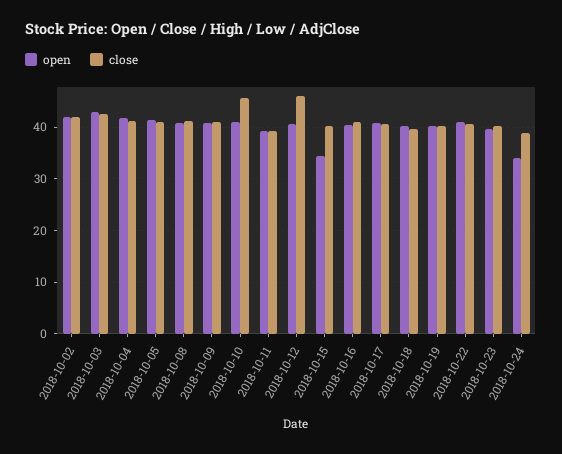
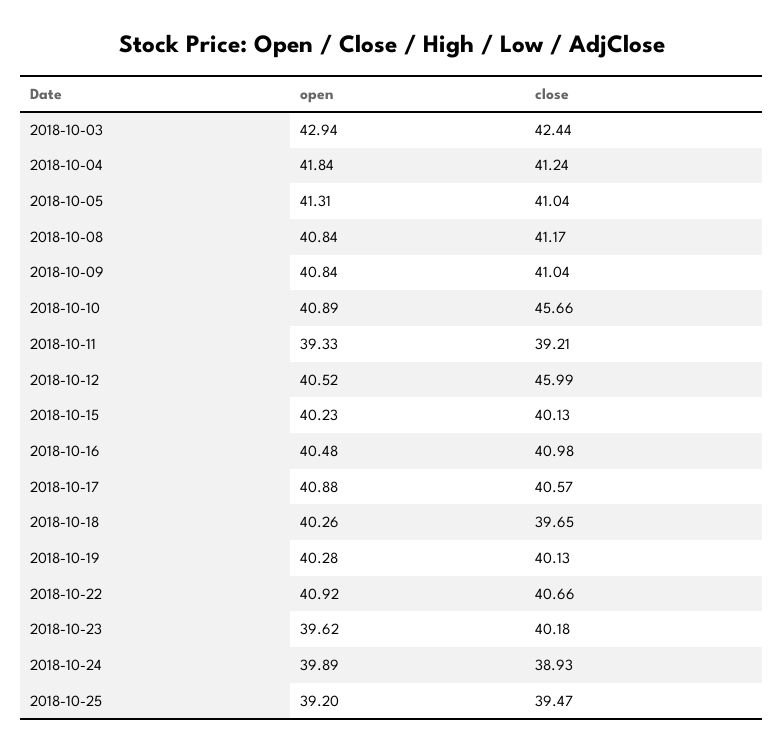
open, 2018-10-02: 42 -> none
close, 2018-10-02: 42 -> none
open, 2018-10-15: 34 -> 40.23
open, 2018-10-24: 34 -> 39.89
open, 2018-10-25: none -> 39.2
close, 2018-10-25: none -> 39.47

